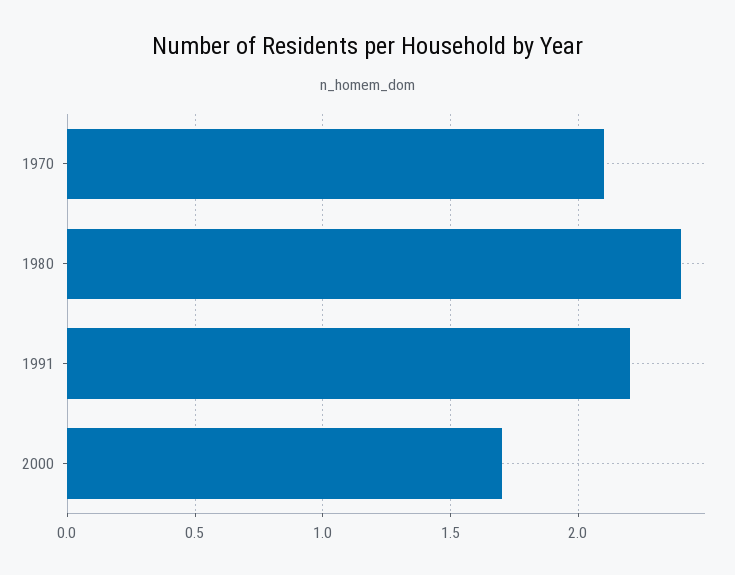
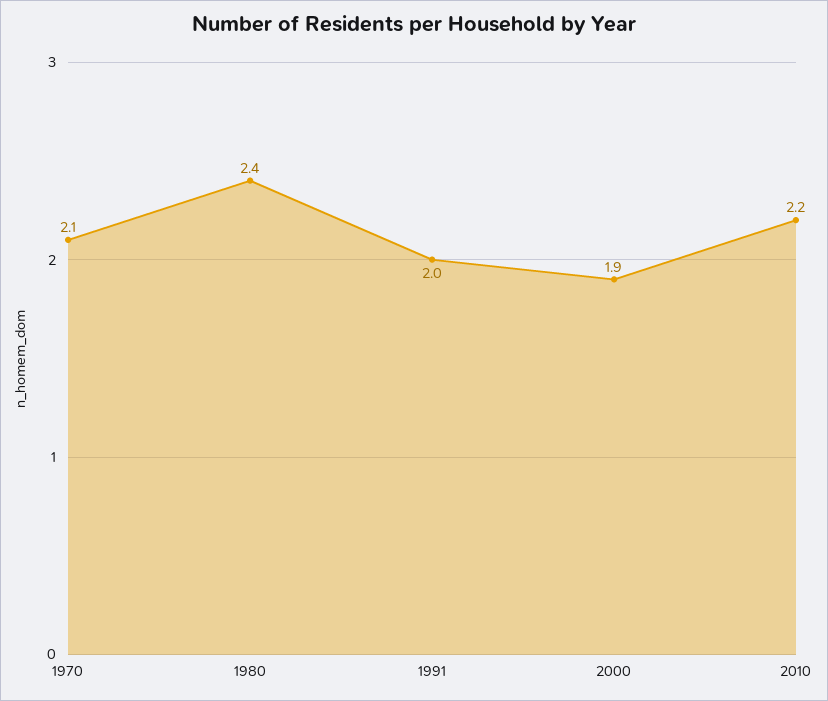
1991: 2.2 -> 2
2000: 1.7 -> 1.9
2010: none -> 2.2

